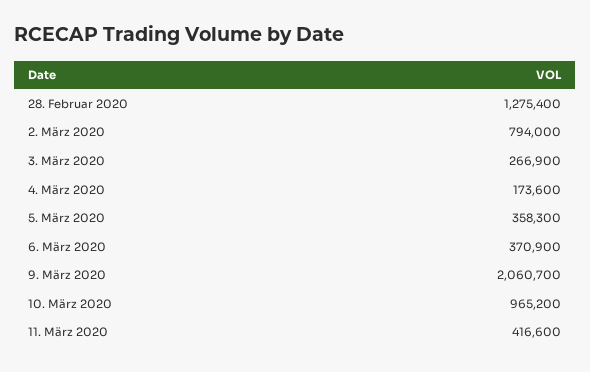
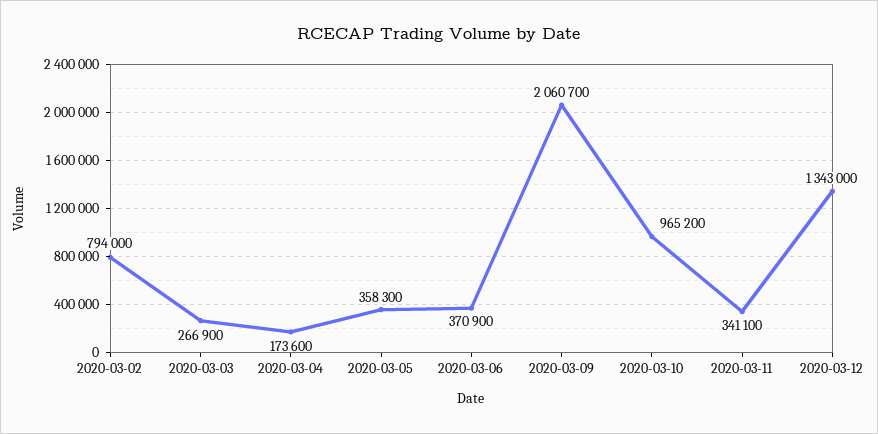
28. Februar 2020: 1275400 -> none
11. März 2020: 416600 -> 341100
2020-03-12: none -> 1343000

